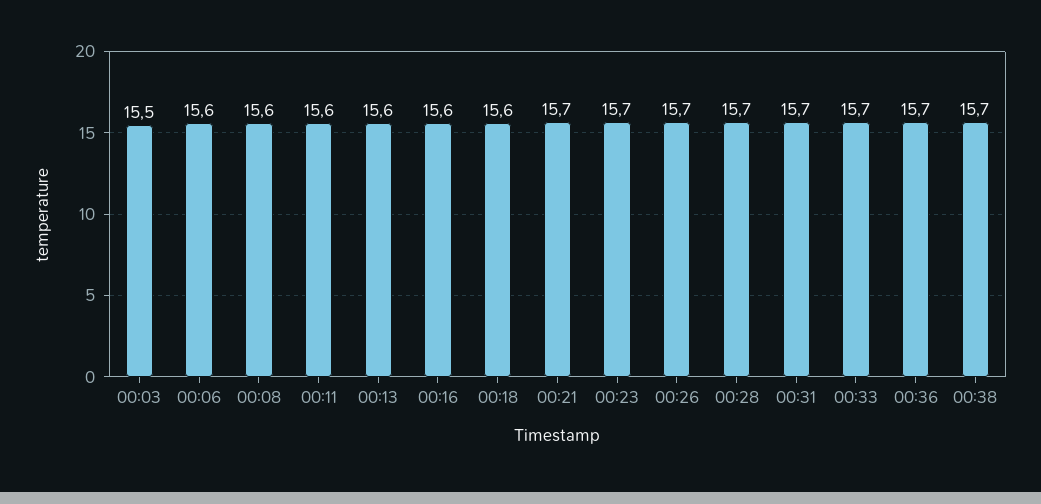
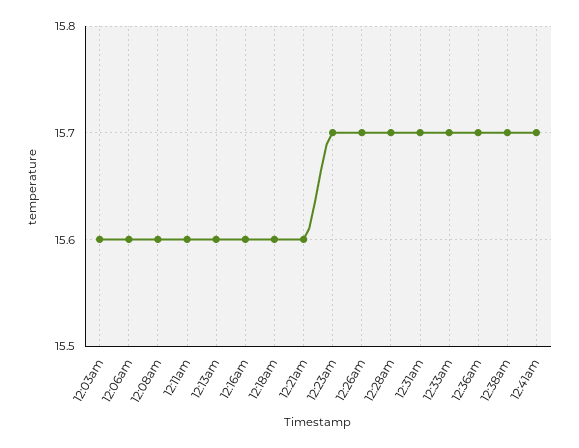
00:03: 15.5 -> 15.6
00:21: 15.7 -> 15.6
12:41am: none -> 15.7

